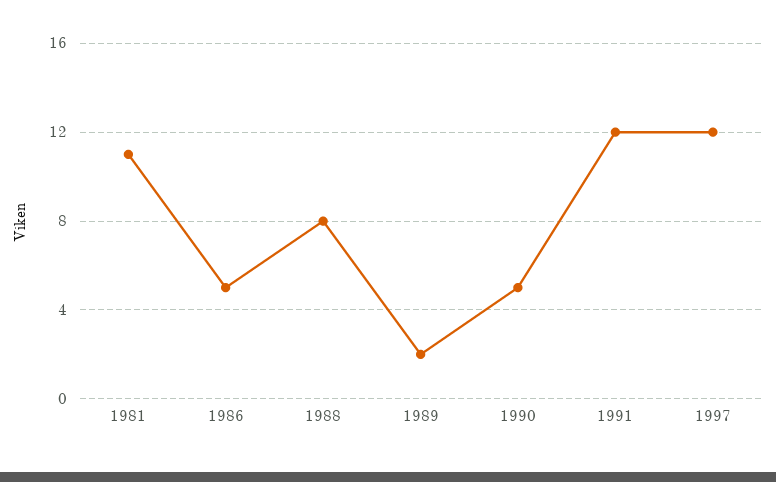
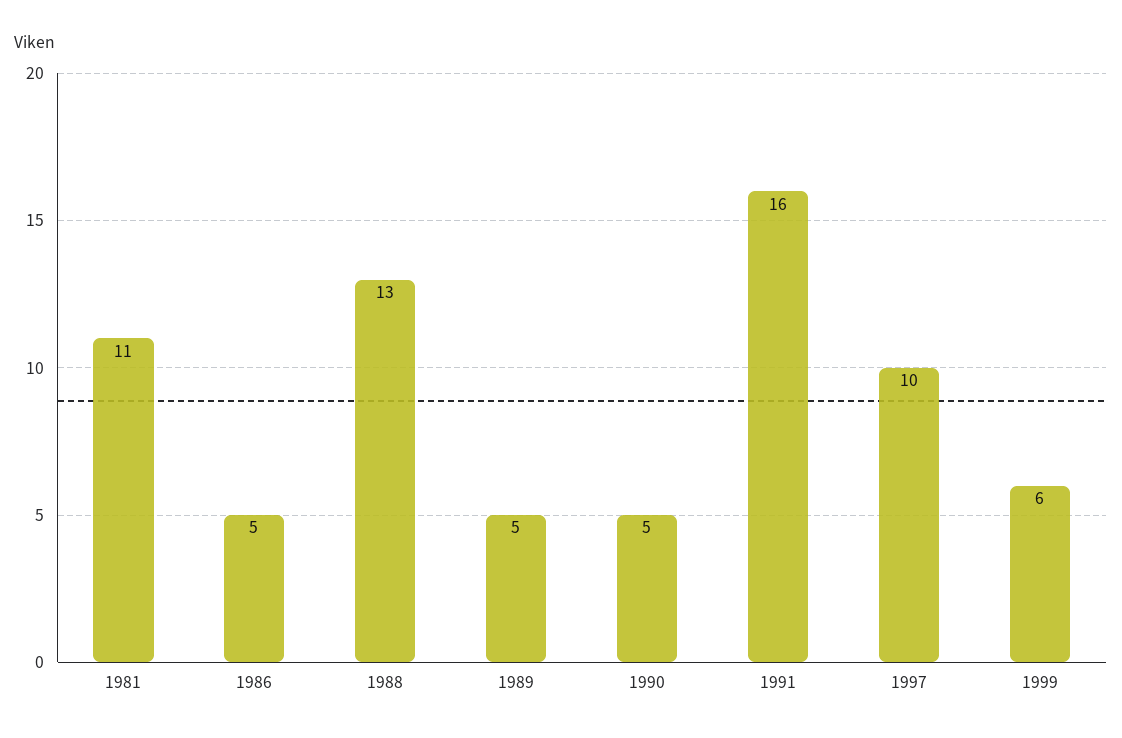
1988: 8 -> 13
1989: 2 -> 5
1991: 12 -> 16
1997: 12 -> 10
1999: none -> 6

